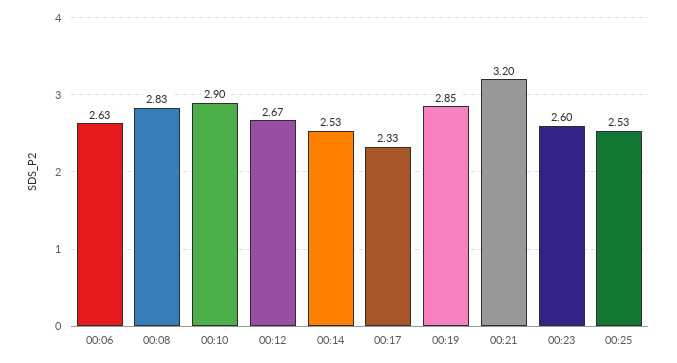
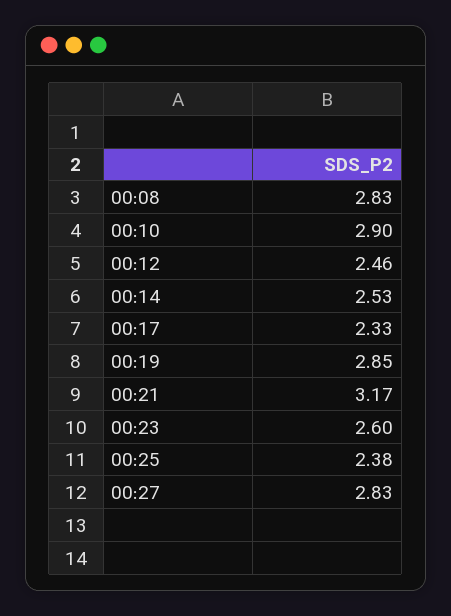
00:06: 2.63 -> none
00:12: 2.67 -> 2.46
00:21: 3.2 -> 3.17
00:25: 2.53 -> 2.38
00:27: none -> 2.83

